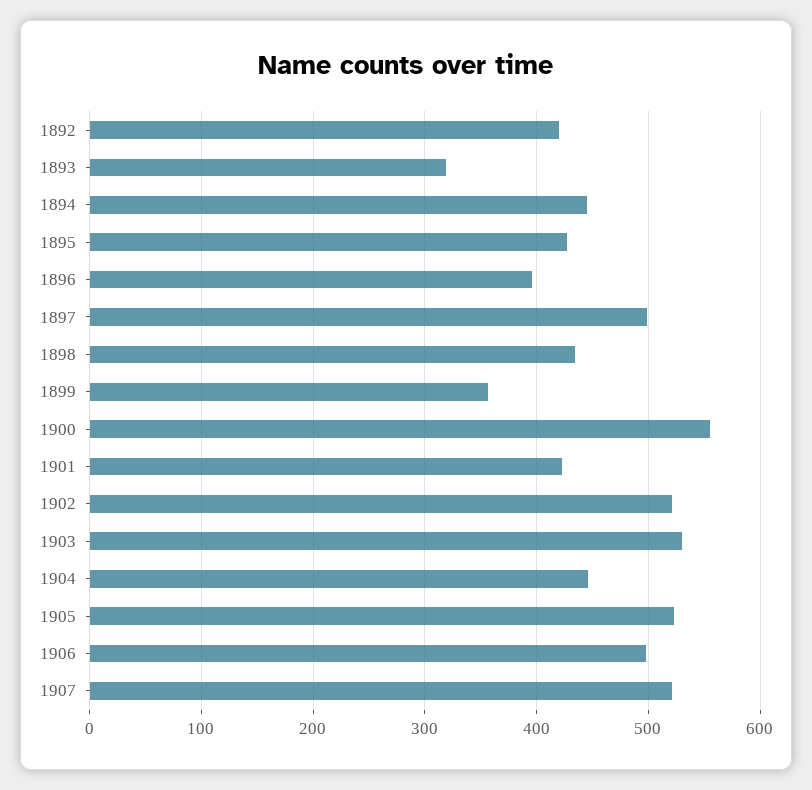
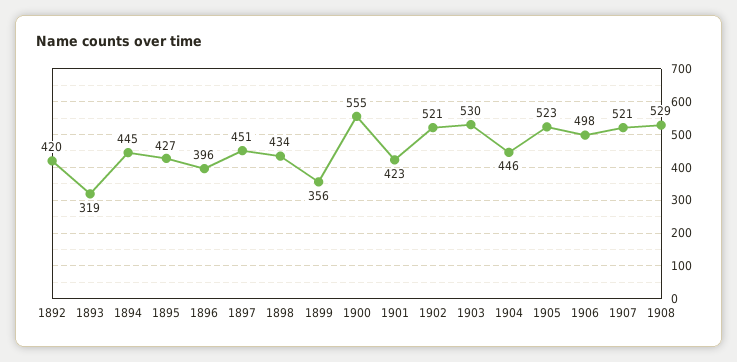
1897: 500 -> 451
1908: none -> 529

